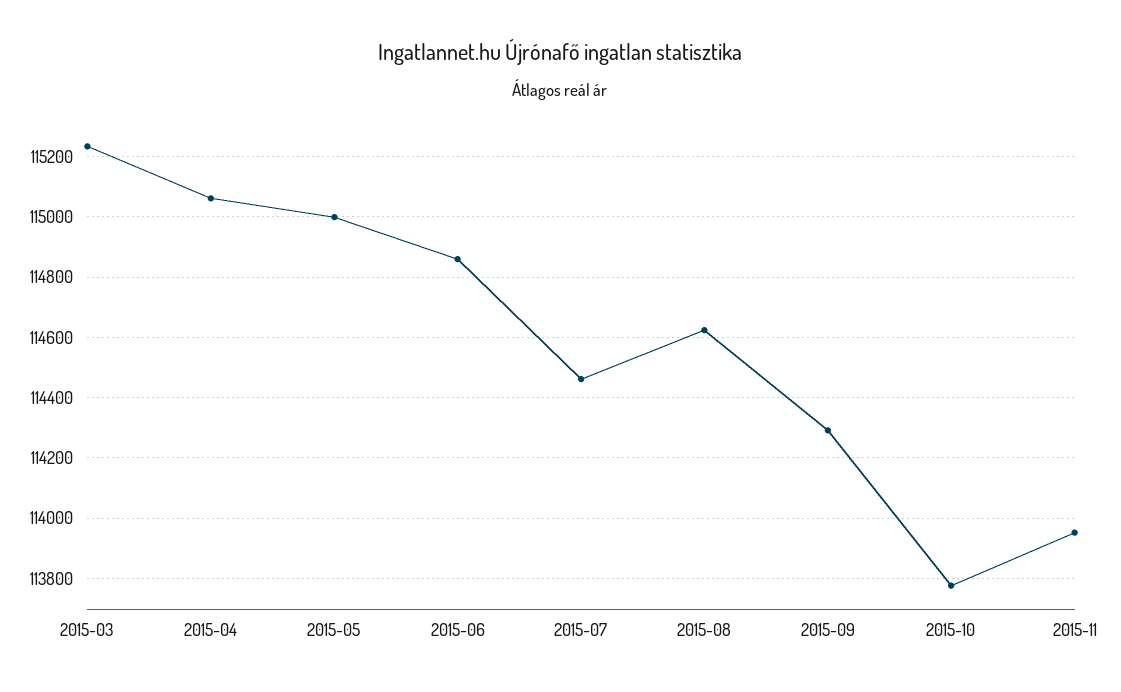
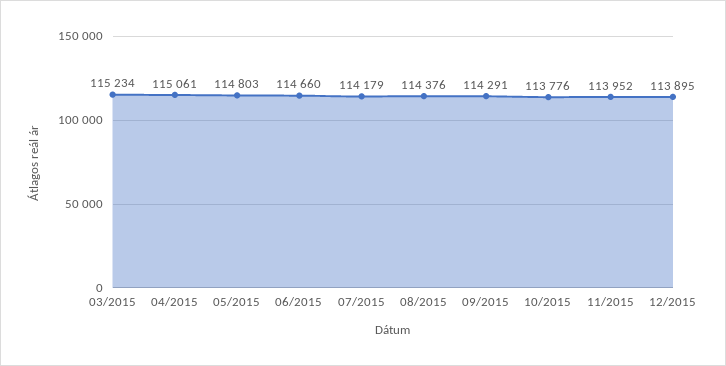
2015-05: 115000 -> 114803
2015-06: 114860 -> 114660
2015-07: 114460 -> 114179
2015-08: 114620 -> 114376
12/2015: none -> 113895

